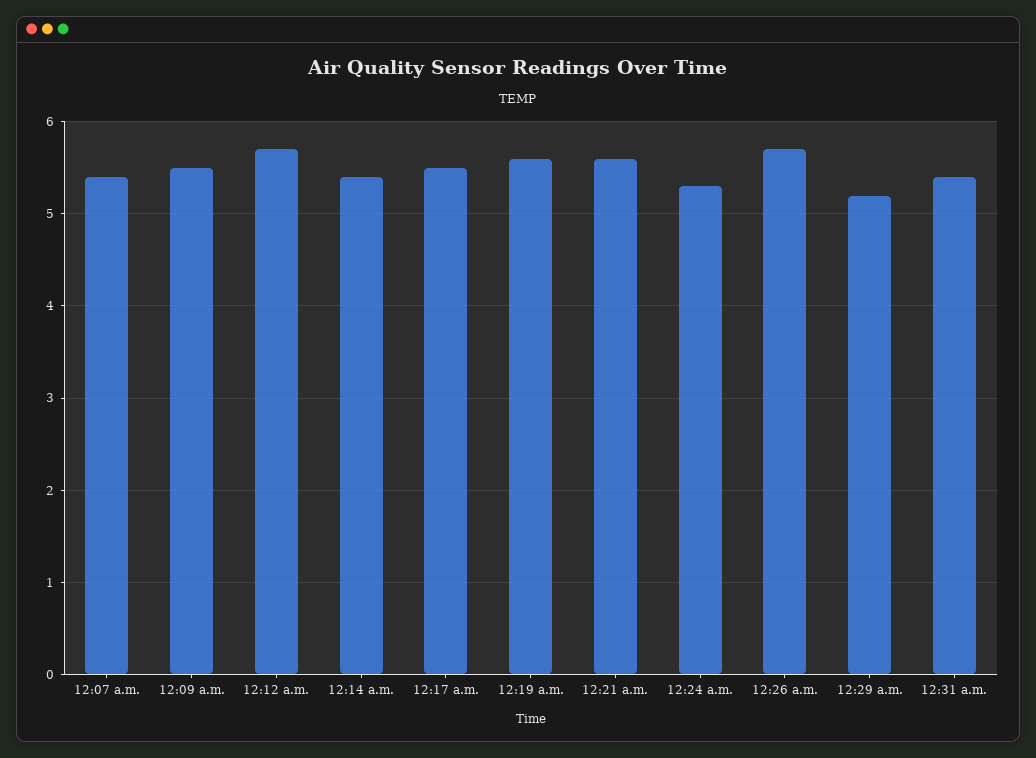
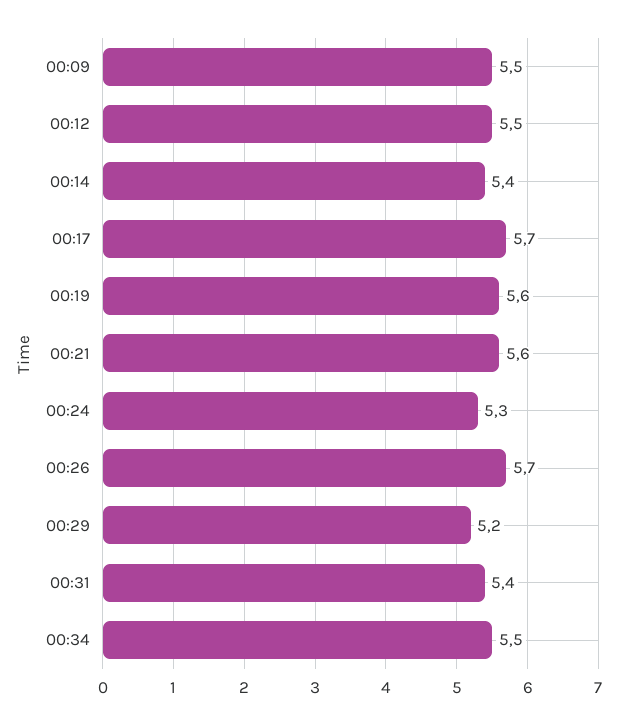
12:07 a.m.: 5.4 -> none
12:12 a.m.: 5.7 -> 5.5
12:17 a.m.: 5.5 -> 5.7
00:34: none -> 5.5

